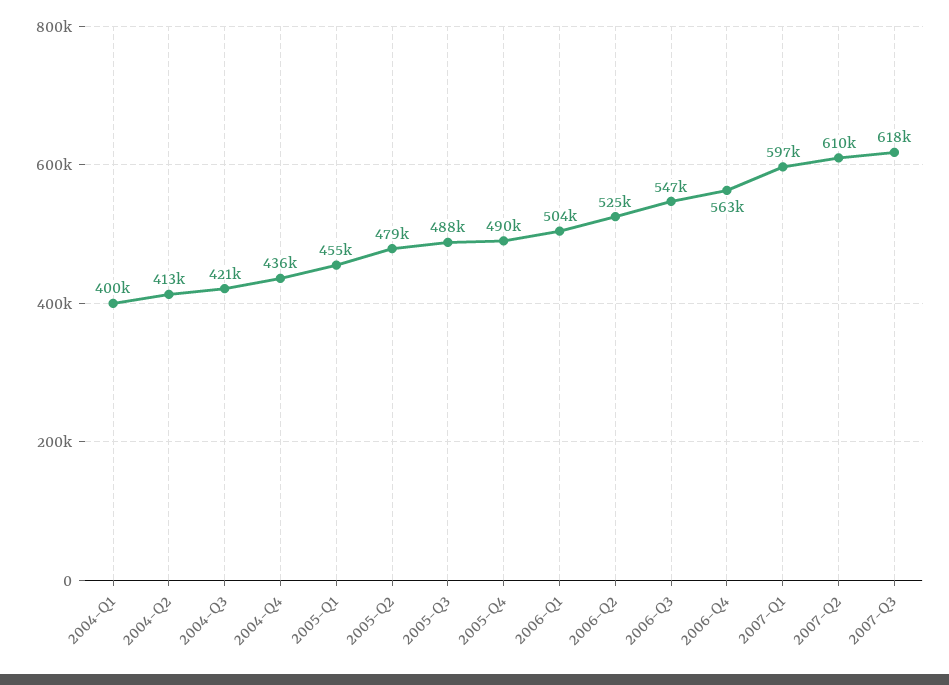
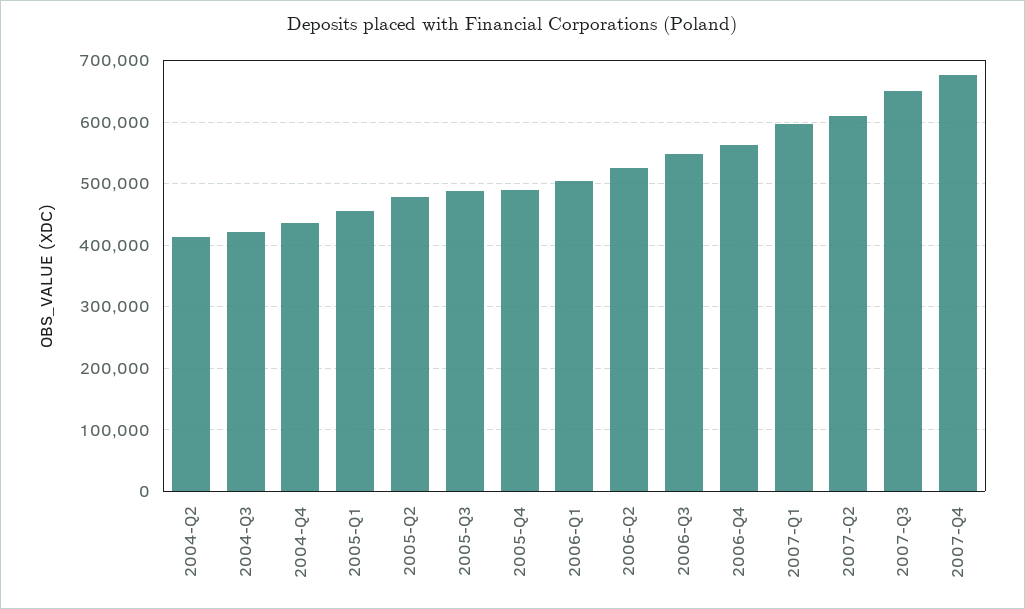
2004-Q1: 400000 -> none
2007-Q3: 618000 -> 650000
2007-Q4: none -> 680000

